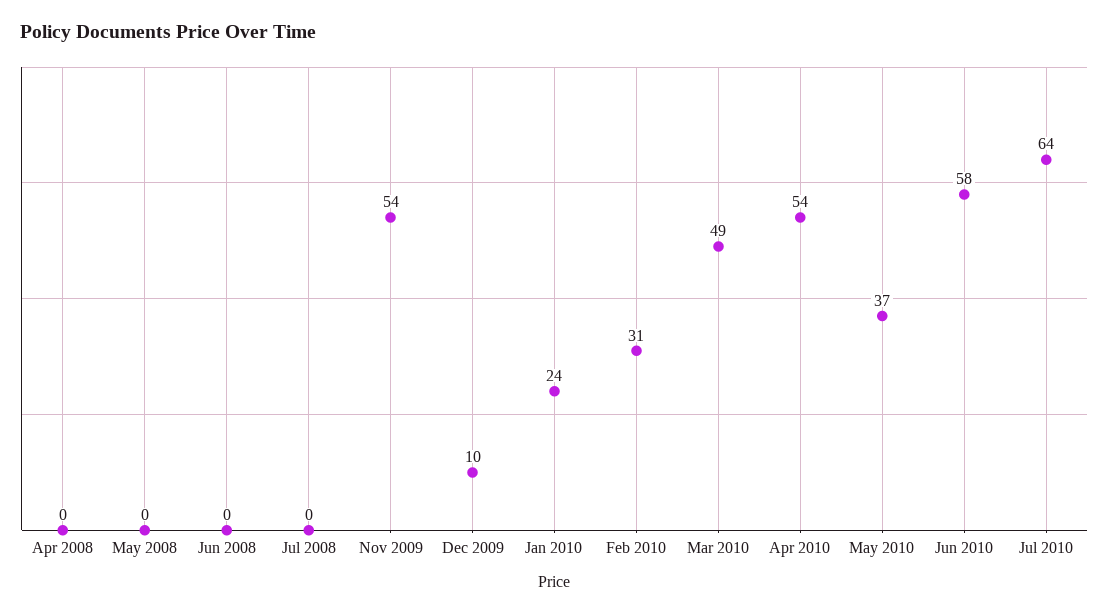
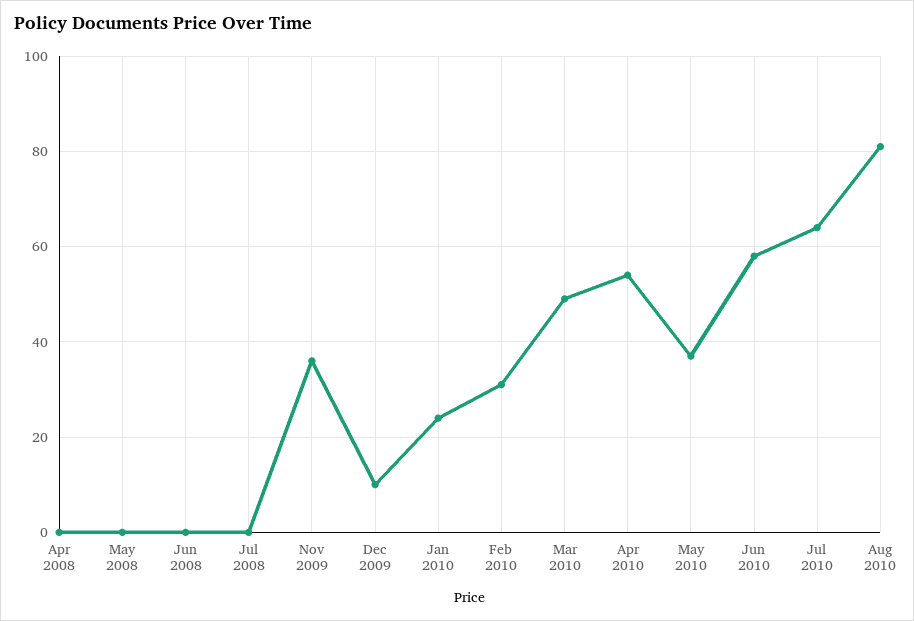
Nov 2009: 54 -> 35
Aug 2010: none -> 80

